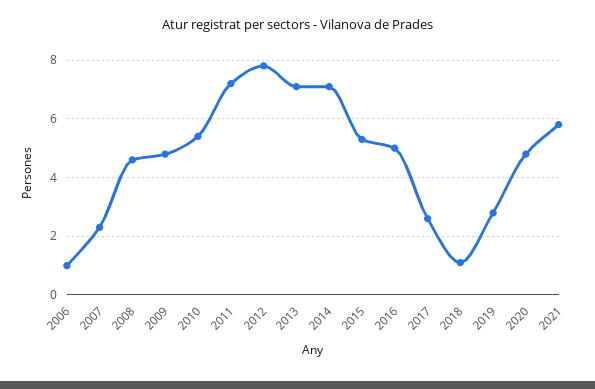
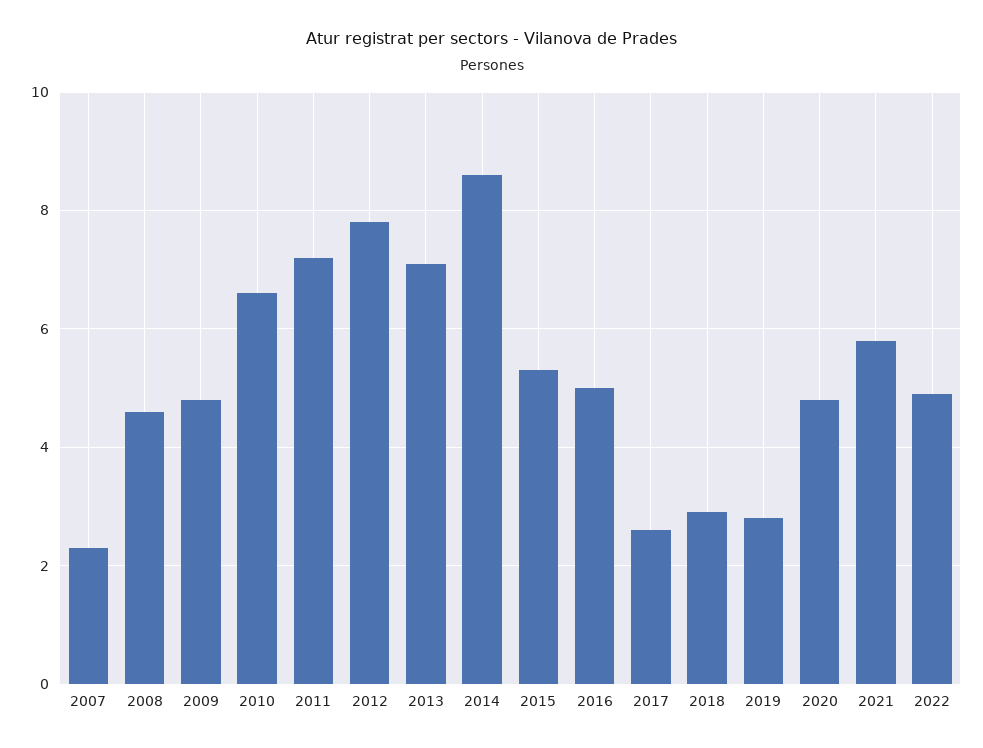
2006: 1 -> none
2010: 5.5 -> 6.5
2014: 7 -> 8.5
2018: 1 -> 3
2022: none -> 5

